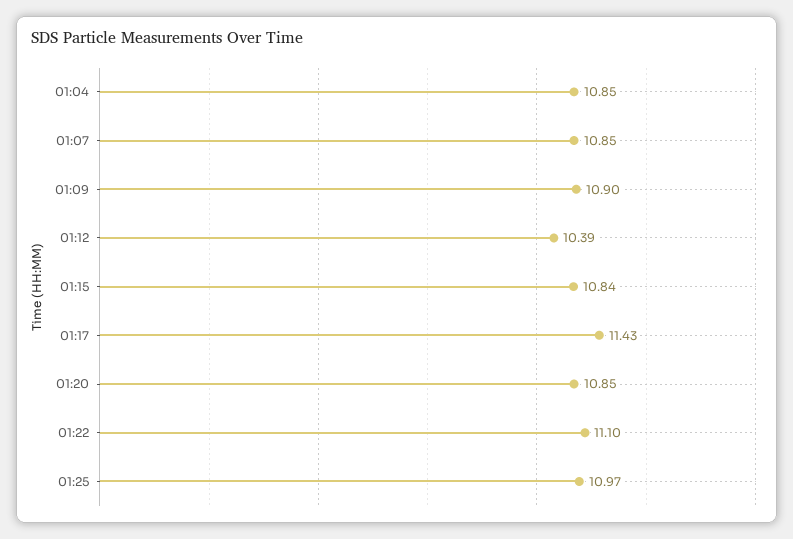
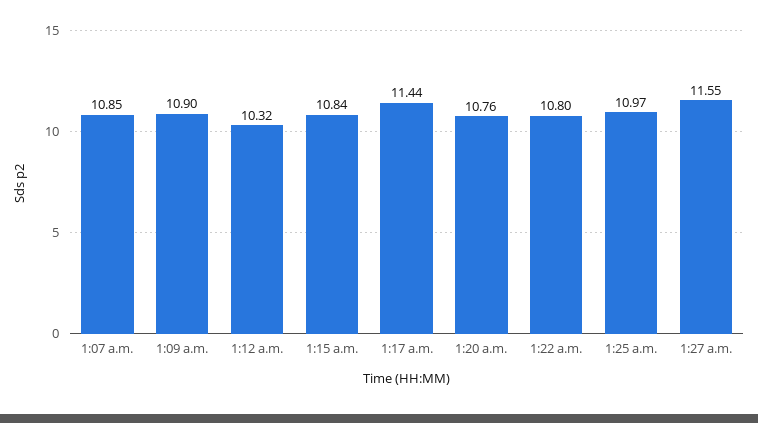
01:04: 10.85 -> none
01:12: 10.39 -> 10.32
01:17: 11.43 -> 11.44
01:20: 10.85 -> 10.76
01:22: 11.1 -> 10.8
1:27 a.m.: none -> 11.55

